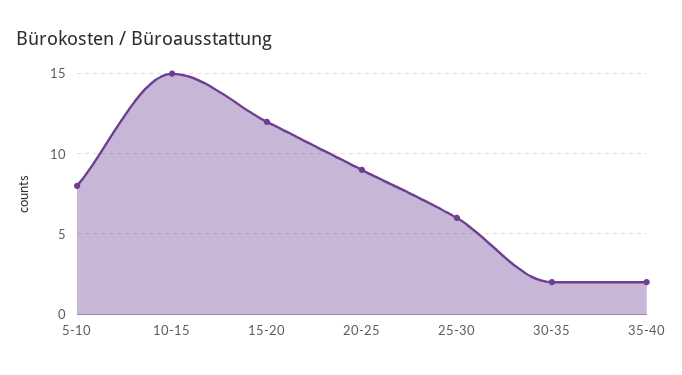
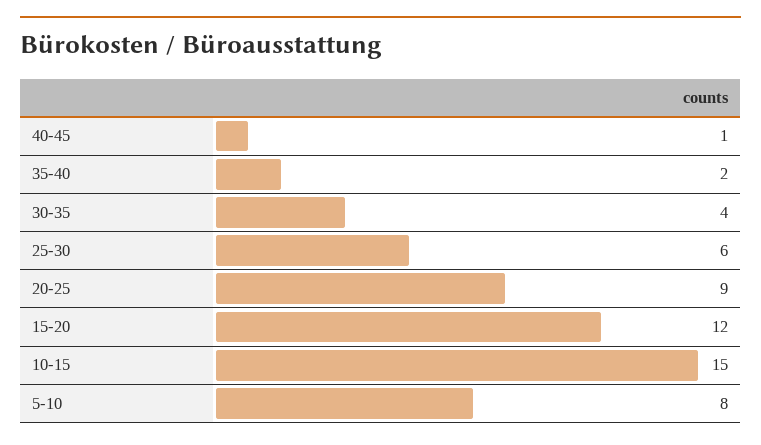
30-35: 2 -> 4
40-45: none -> 1

